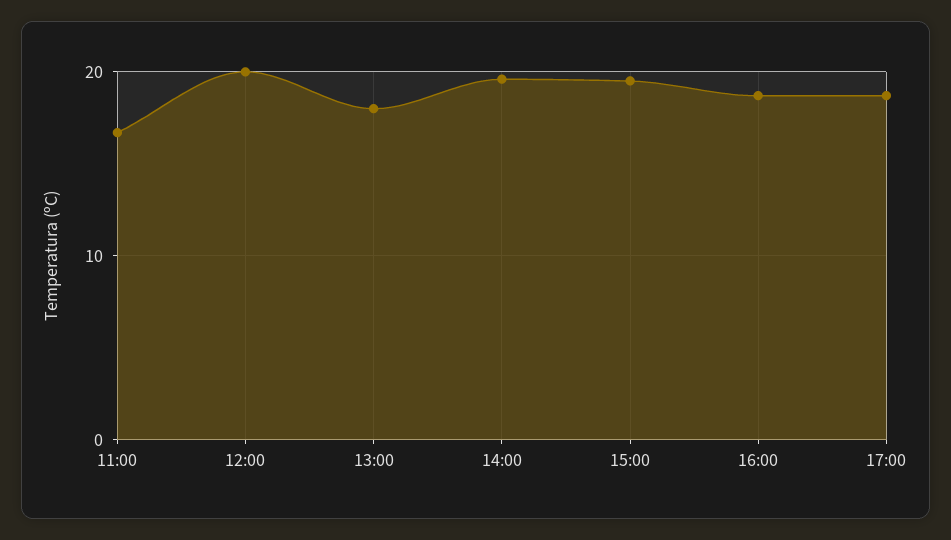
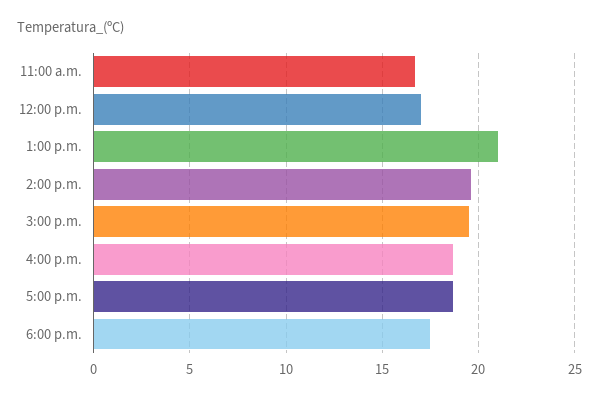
12:00: 20 -> 17
13:00: 18 -> 21
6:00 p.m.: none -> 17.5

